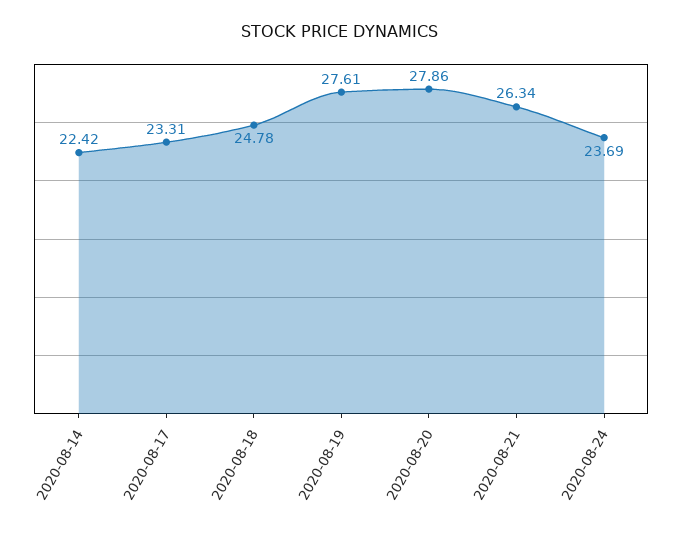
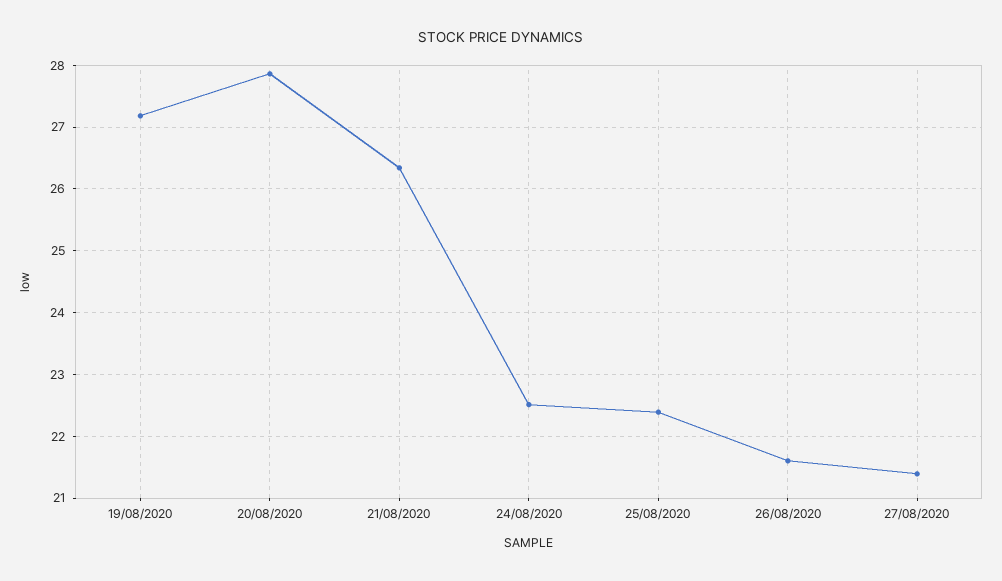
2020-08-14: 22.42 -> none
2020-08-17: 23.31 -> none
2020-08-18: 24.78 -> none
2020-08-19: 27.61 -> 27.2
2020-08-24: 23.69 -> 22.5
25/08/2020: none -> 22.4
26/08/2020: none -> 21.6
27/08/2020: none -> 21.4

